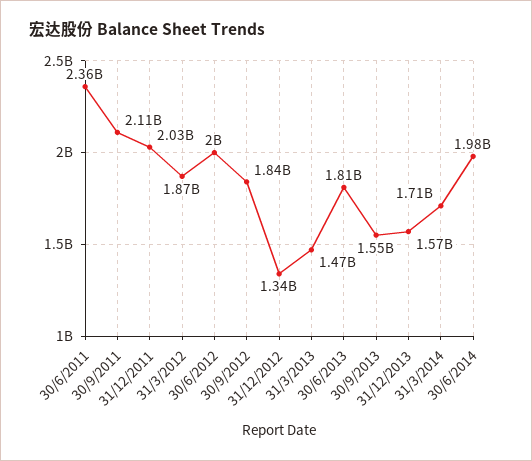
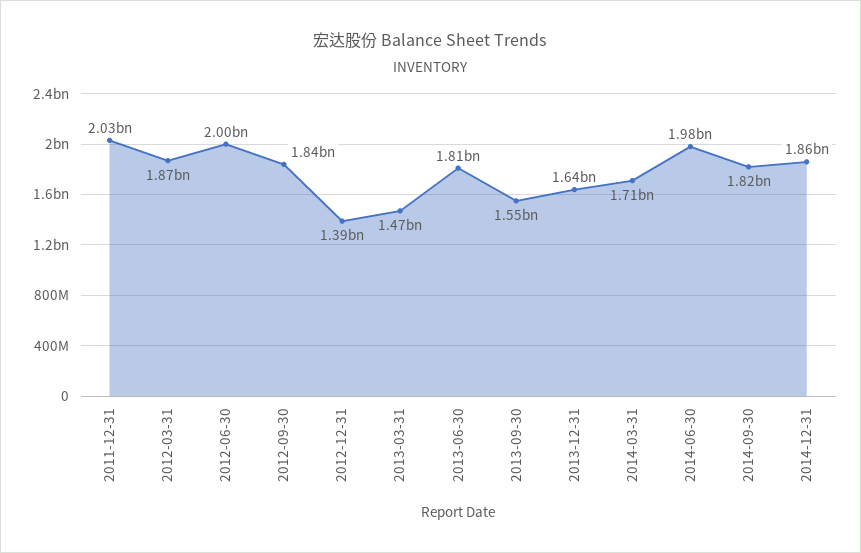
30/6/2011: 2360000000 -> none
30/9/2011: 2110000000 -> none
31/12/2012: 1340000000 -> 1390000000
31/12/2013: 1570000000 -> 1640000000
2014-09-30: none -> 1820000000
2014-12-31: none -> 1860000000

